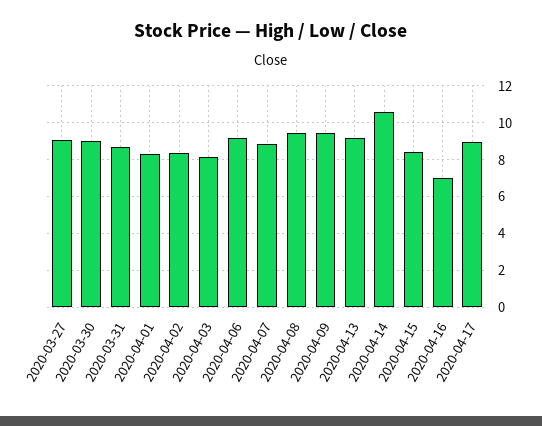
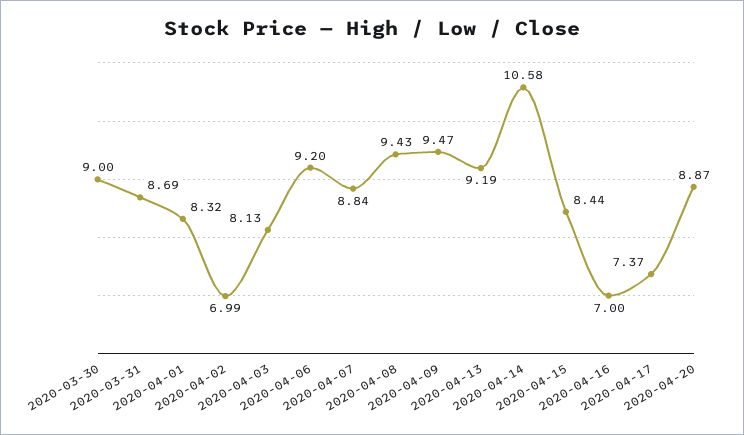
2020-03-27: 9 -> none
2020-04-02: 8.5 -> 6.99
2020-04-17: 9 -> 7.37
2020-04-20: none -> 8.87

